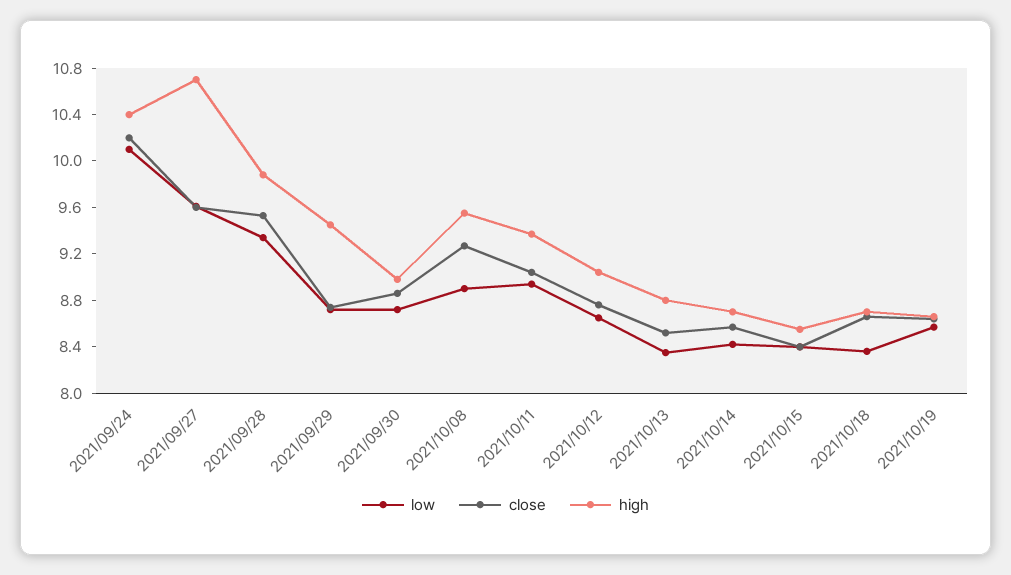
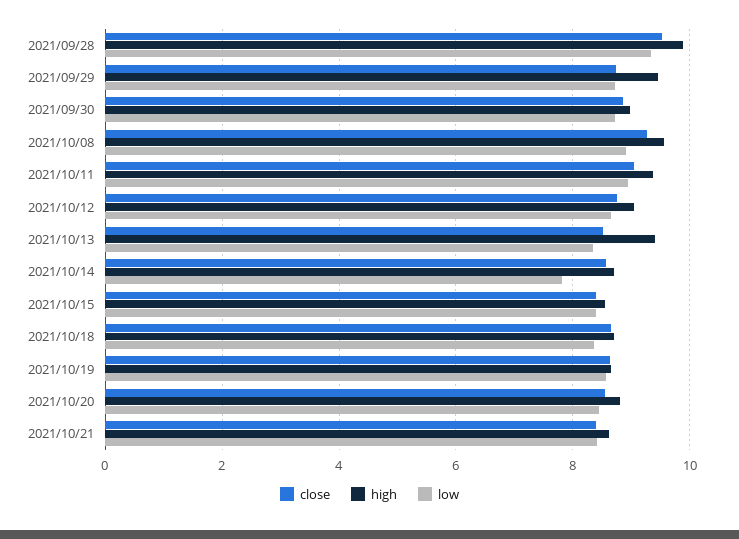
low, 2021/09/24: 10.1 -> none
close, 2021/09/24: 10.2 -> none
high, 2021/09/24: 10.4 -> none
low, 2021/09/27: 9.6 -> none
close, 2021/09/27: 9.6 -> none
high, 2021/09/27: 10.7 -> none
high, 2021/10/13: 8.8 -> 9.4
low, 2021/10/14: 8.4 -> 7.8
close, 2021/10/20: none -> 8.6
high, 2021/10/20: none -> 8.8
low, 2021/10/20: none -> 8.4
close, 2021/10/21: none -> 8.4
high, 2021/10/21: none -> 8.6
low, 2021/10/21: none -> 8.4

